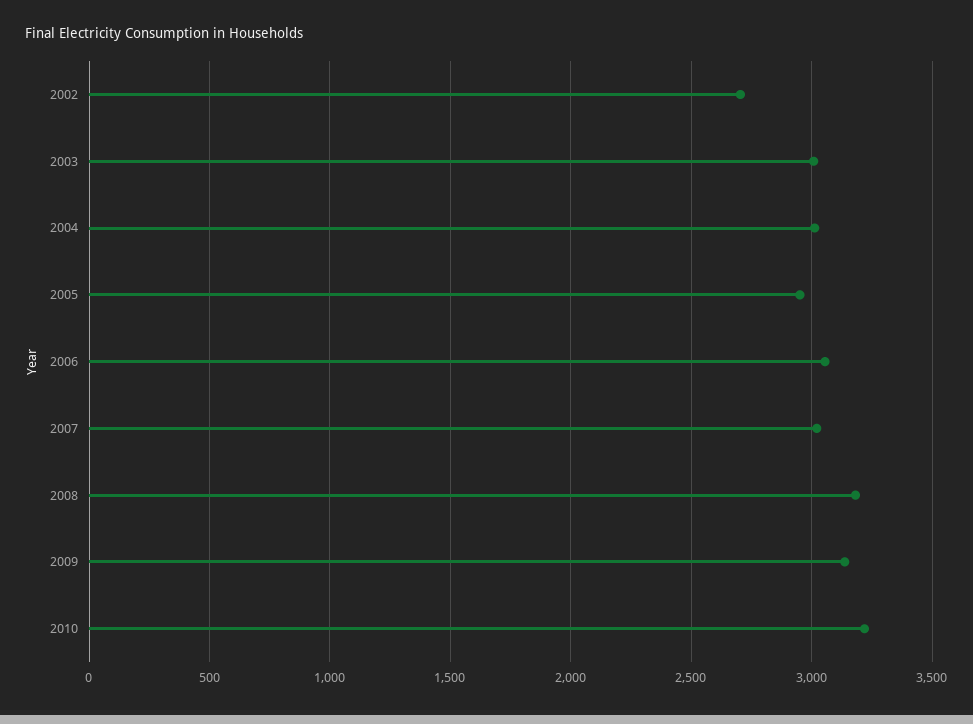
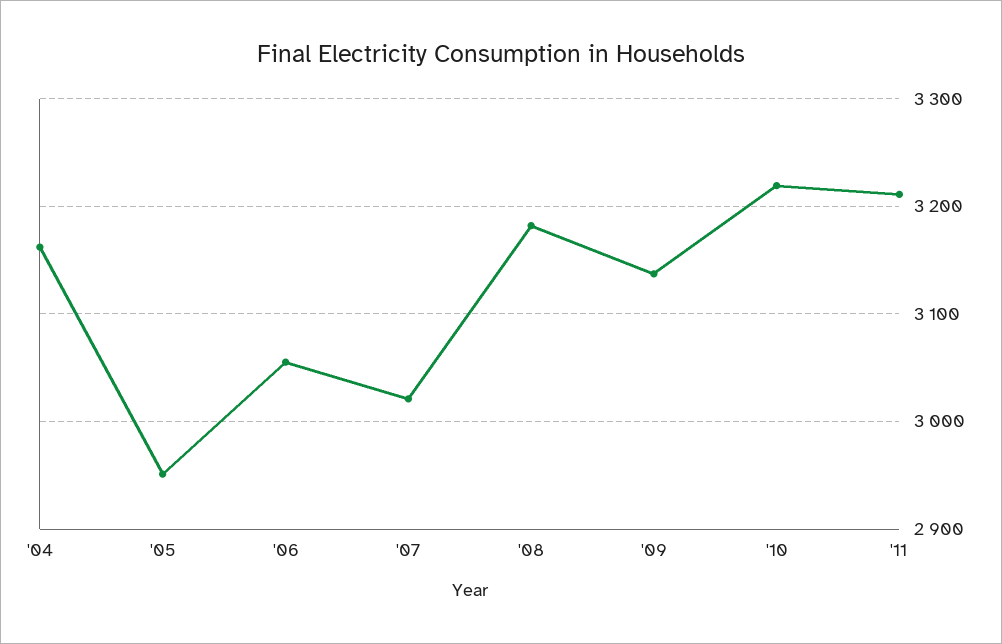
2002: 2700 -> none
2003: 3000 -> none
2004: 3000 -> 3160
'11: none -> 3210

